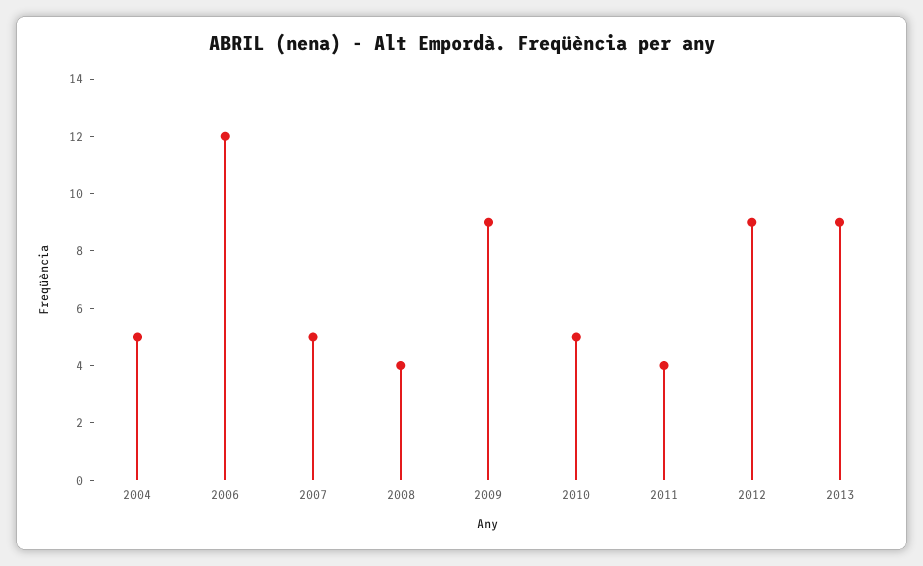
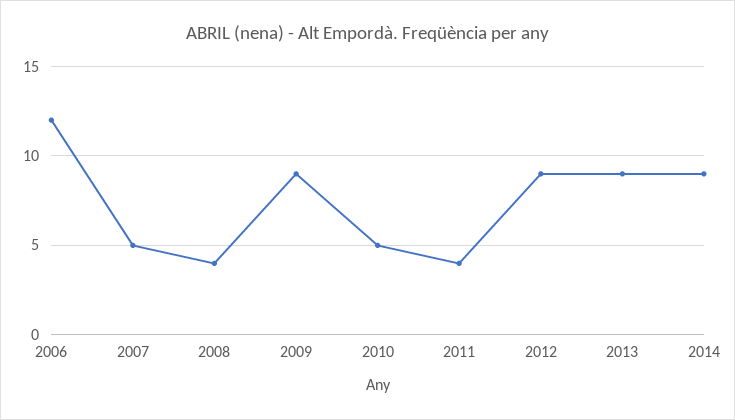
2004: 5 -> none
2014: none -> 9

